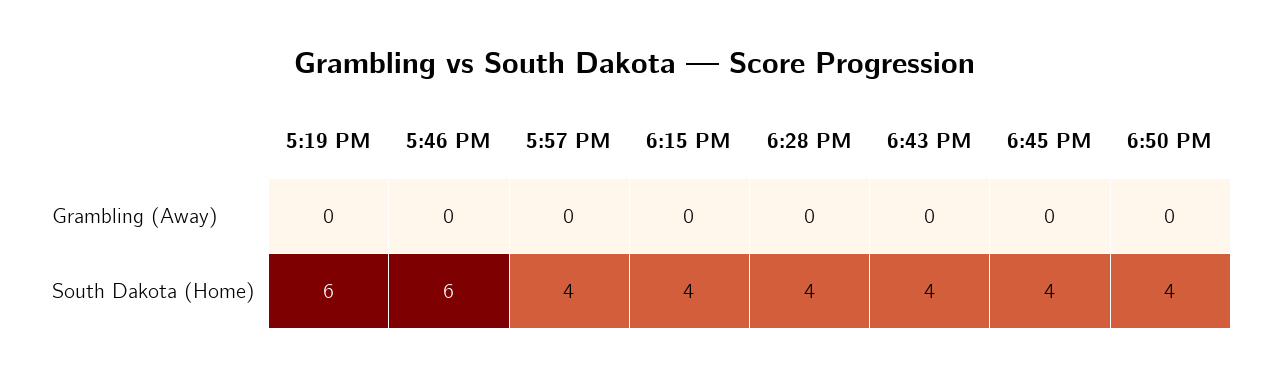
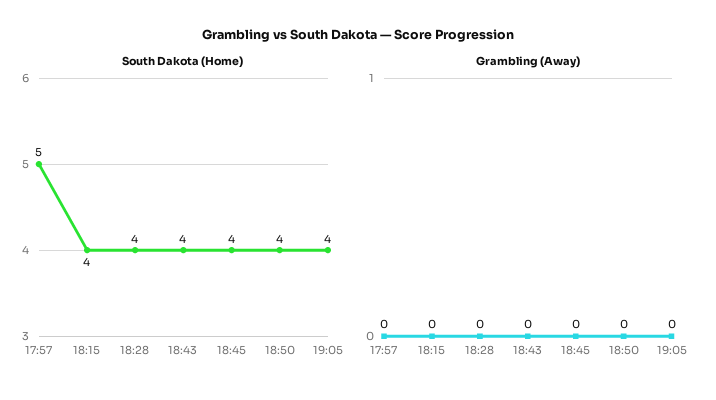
Grambling (Away), 5:19 PM: 0 -> none
Grambling (Away), 5:46 PM: 0 -> none
South Dakota (Home), 5:19 PM: 6 -> none
South Dakota (Home), 5:46 PM: 6 -> none
South Dakota (Home), 5:57 PM: 4 -> 5
South Dakota (Home), 19:05: none -> 4
Grambling (Away), 19:05: none -> 0

